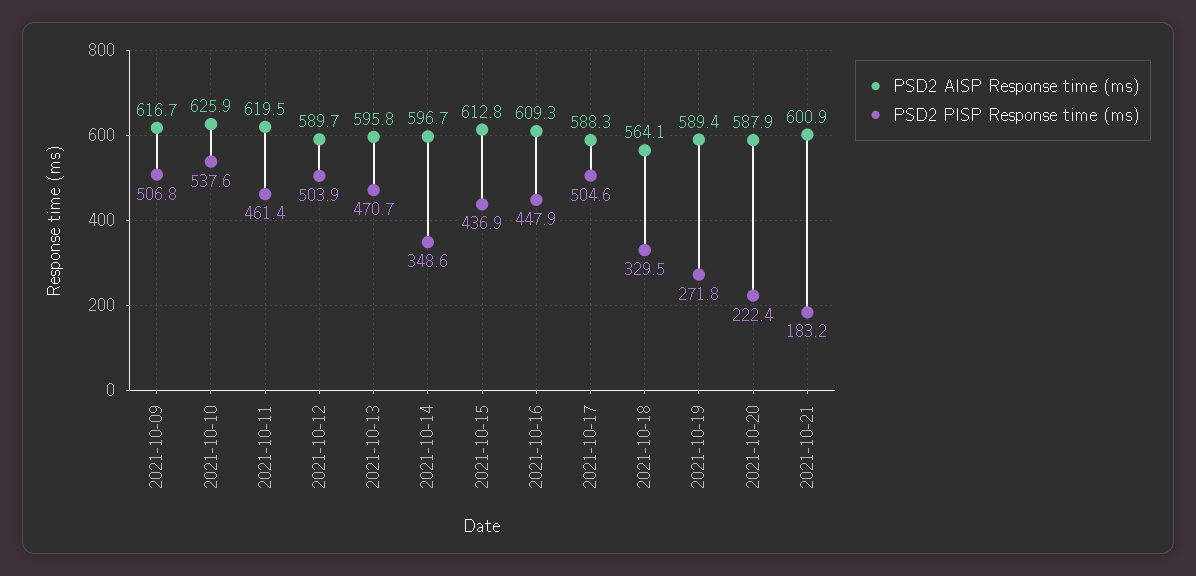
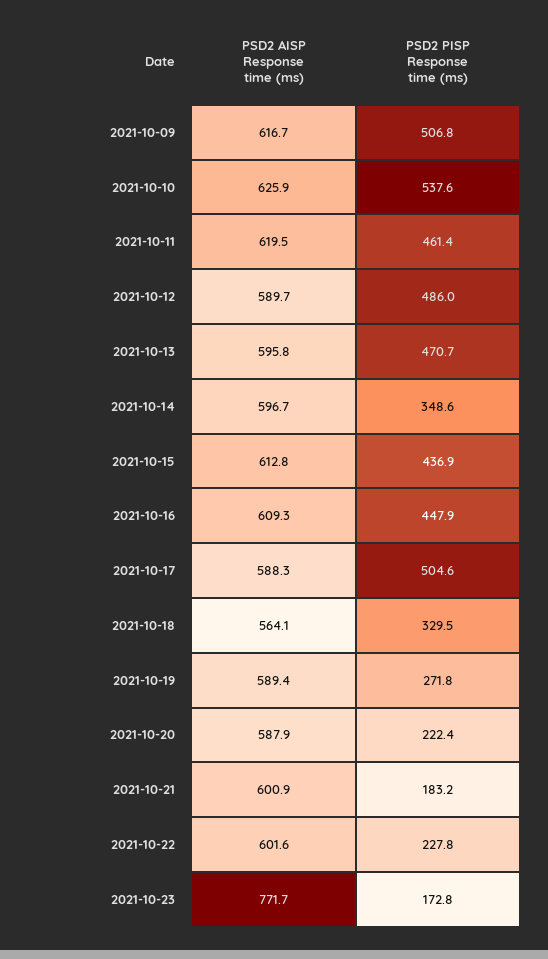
PSD2 PISP Response time (ms), 2021-10-12: 503.9 -> 486
PSD2 AISP Response time (ms), 2021-10-22: none -> 601.6
PSD2 PISP Response time (ms), 2021-10-22: none -> 227.8
PSD2 AISP Response time (ms), 2021-10-23: none -> 771.7
PSD2 PISP Response time (ms), 2021-10-23: none -> 172.8

